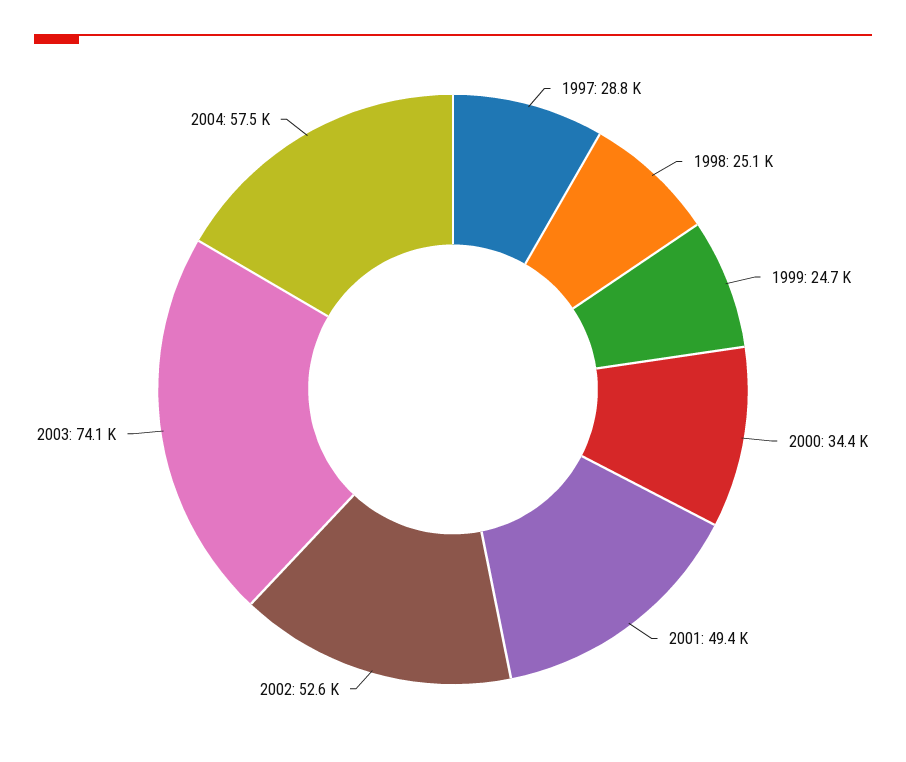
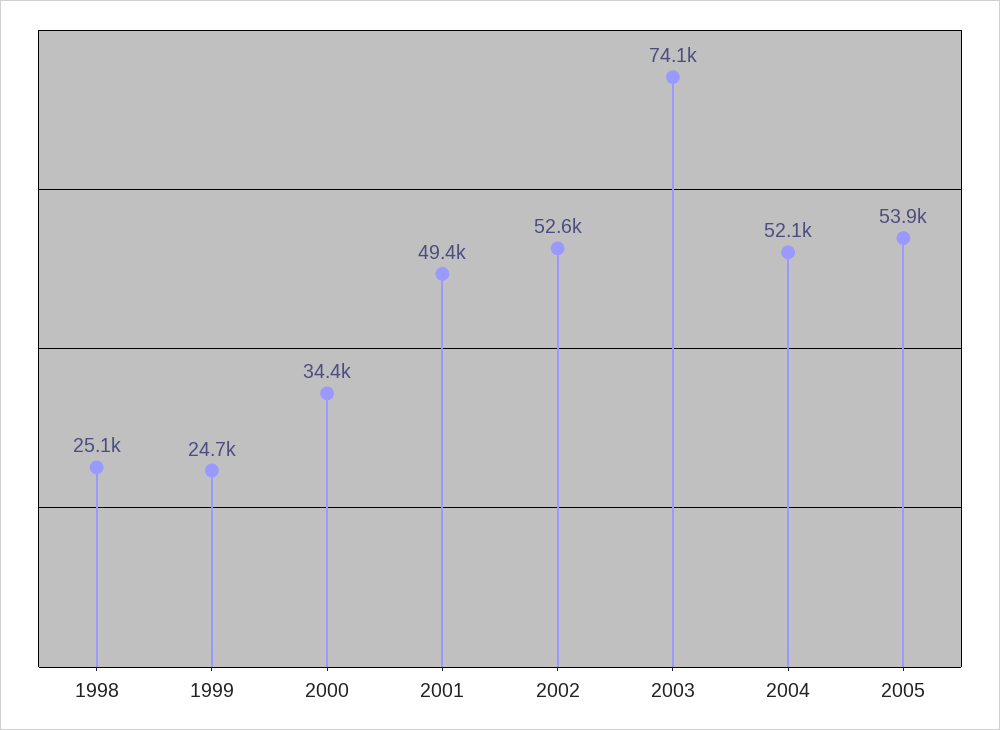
1997: 28800 -> none
2004: 57500 -> 52100
2005: none -> 53900

